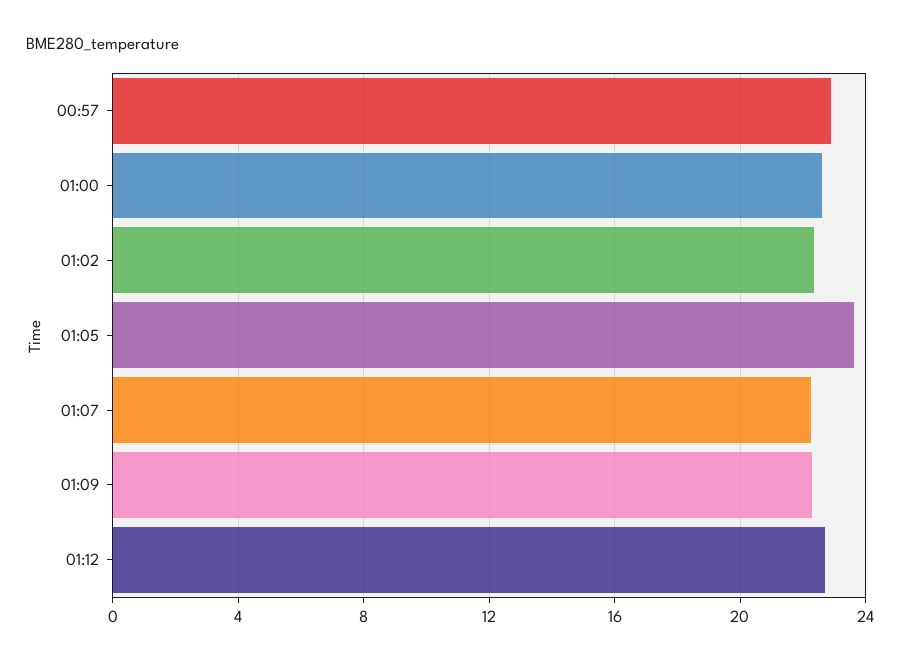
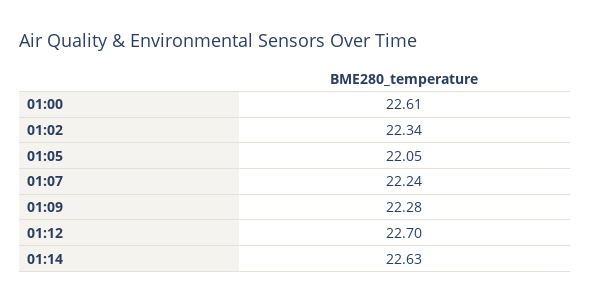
00:57: 23 -> none
01:05: 23.5 -> 22.05
01:14: none -> 22.63

